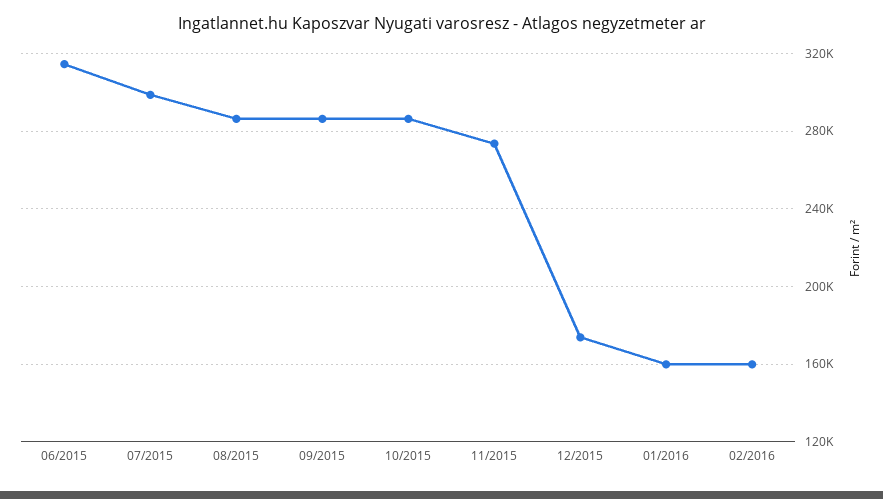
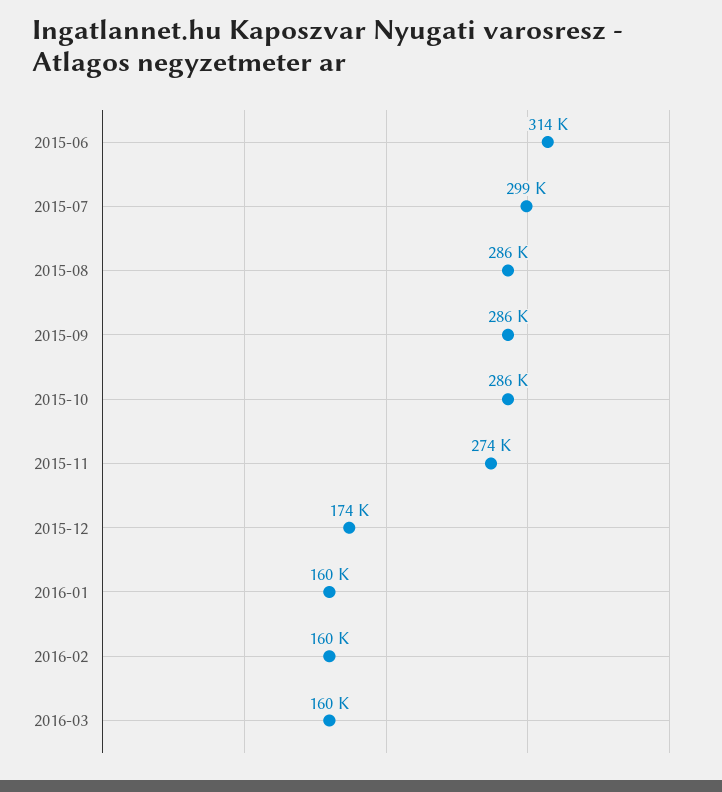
2016-03: none -> 160000

